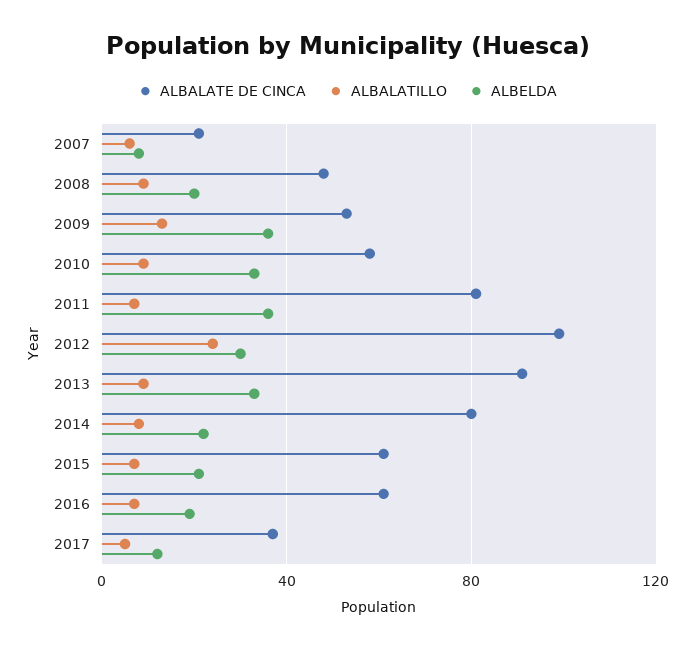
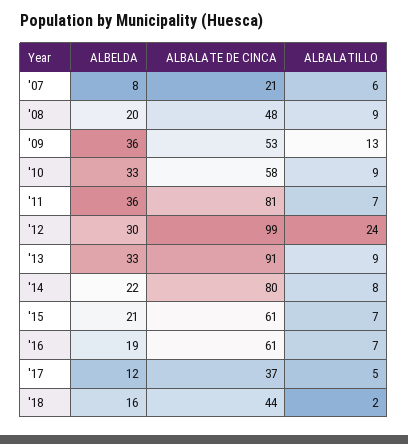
ALBELDA, '18: none -> 16
ALBALATE DE CINCA, '18: none -> 44
ALBALATILLO, '18: none -> 2

